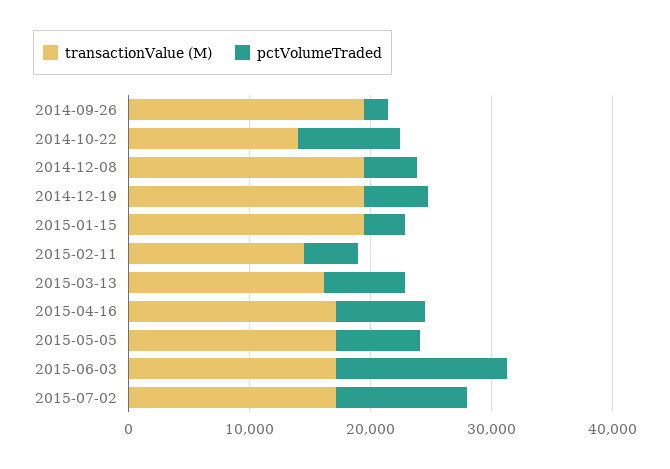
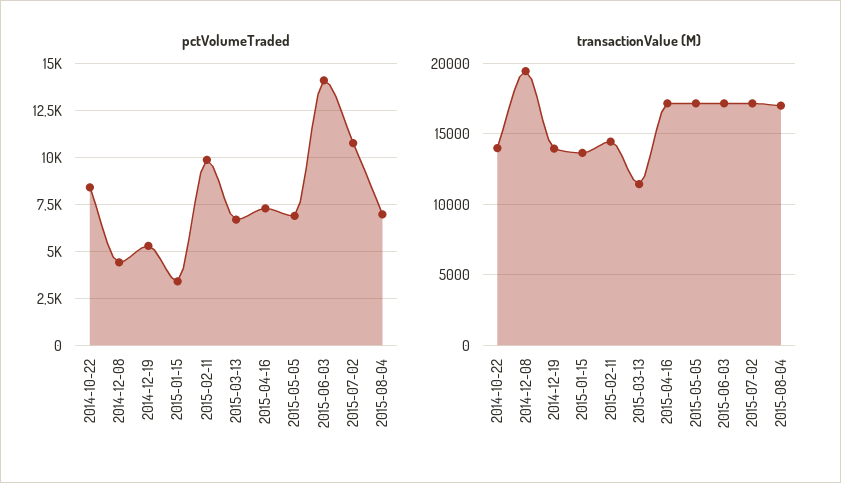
transactionValue (M), 2014-09-26: 20000 -> none
pctVolumeTraded, 2014-09-26: 2000 -> none
transactionValue (M), 2014-12-19: 20000 -> 14000
transactionValue (M), 2015-01-15: 20000 -> 13500
pctVolumeTraded, 2015-02-11: 4000 -> 10000
transactionValue (M), 2015-03-13: 16000 -> 11500
pctVolumeTraded, 2015-08-04: none -> 7000
transactionValue (M), 2015-08-04: none -> 17000

